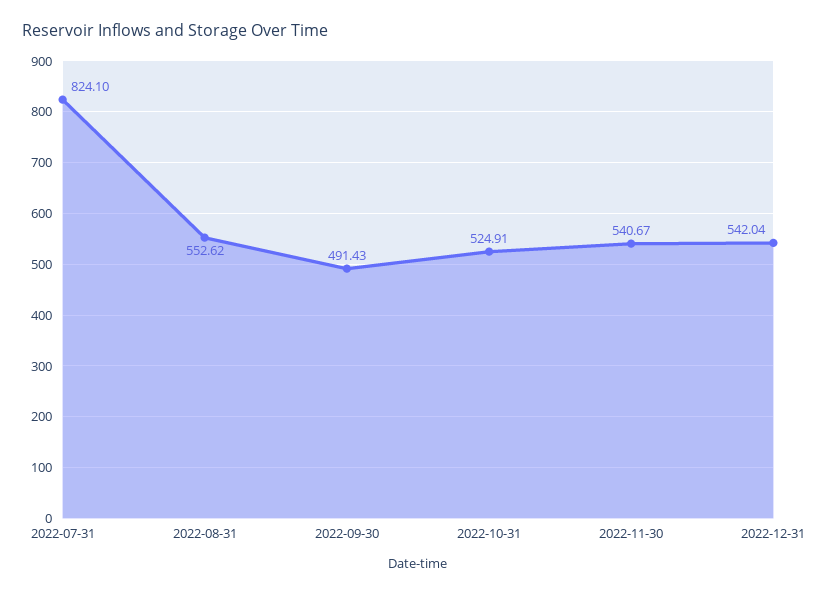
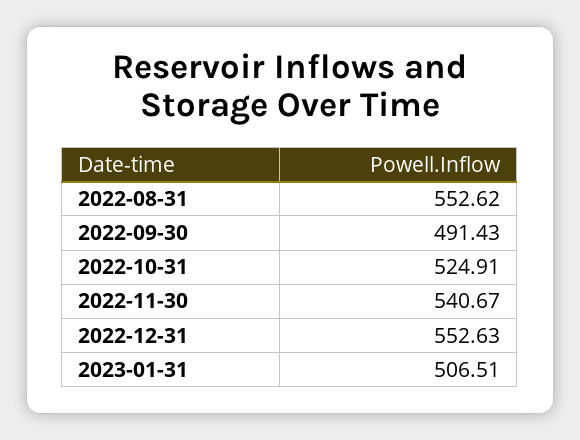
2022-07-31: 824.1 -> none
2022-12-31: 542.04 -> 552.63
2023-01-31: none -> 506.51

